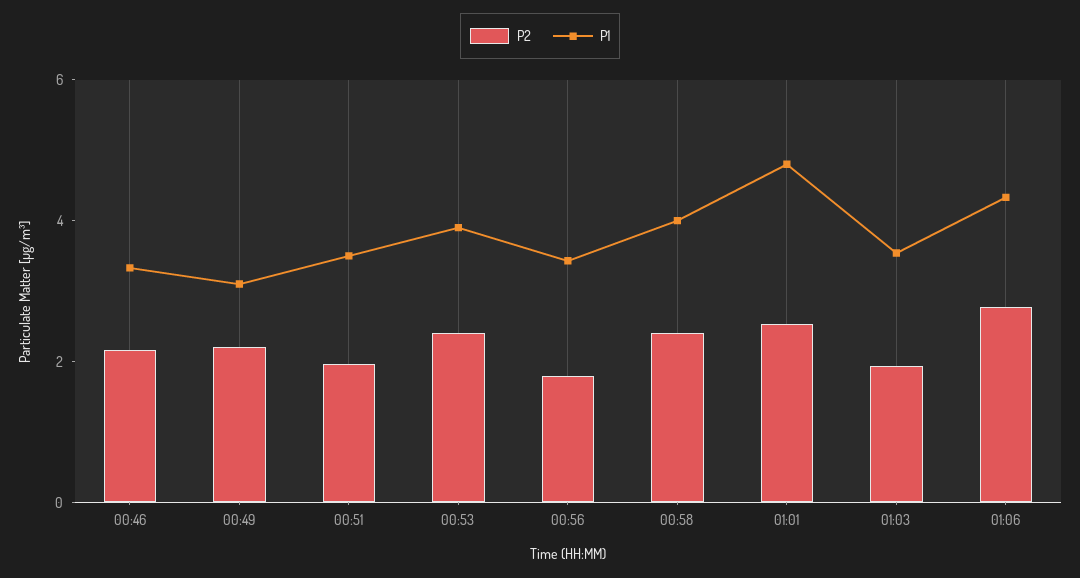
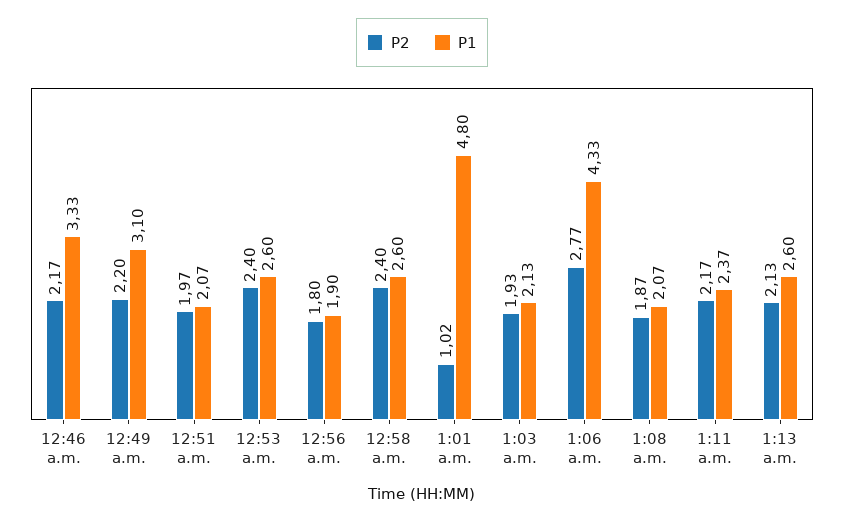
P1, 00:51: 3.5 -> 2.07
P1, 00:53: 4 -> 2.6
P1, 00:56: 3.5 -> 1.9
P1, 00:58: 4 -> 2.6
P2, 01:01: 2.5 -> 1.02
P1, 01:03: 3.5 -> 2.13
P2, 1:08 a.m.: none -> 1.87
P1, 1:08 a.m.: none -> 2.07
P2, 1:11 a.m.: none -> 2.17
P1, 1:11 a.m.: none -> 2.37
P2, 1:13 a.m.: none -> 2.13
P1, 1:13 a.m.: none -> 2.6

